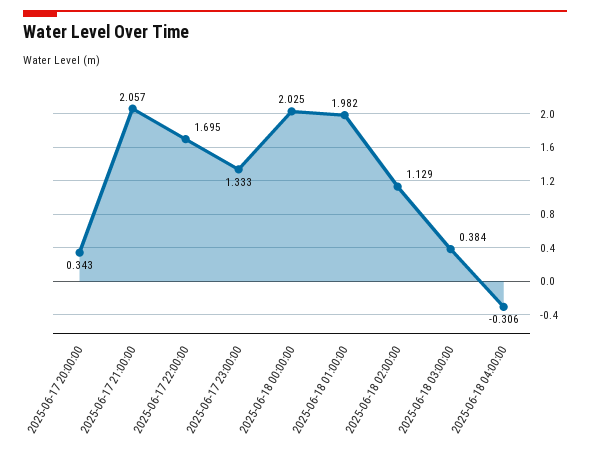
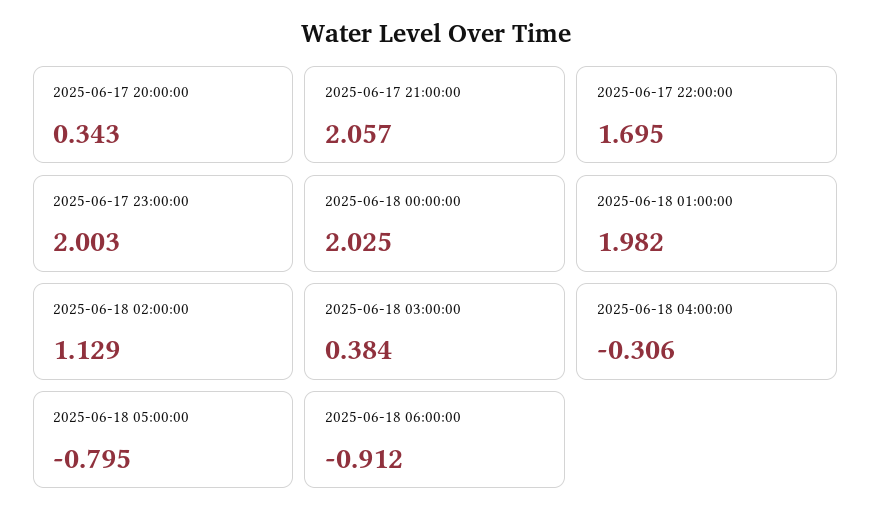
2025-06-17 23:00:00: 1.333 -> 2.003
2025-06-18 05:00:00: none -> -0.795
2025-06-18 06:00:00: none -> -0.912

